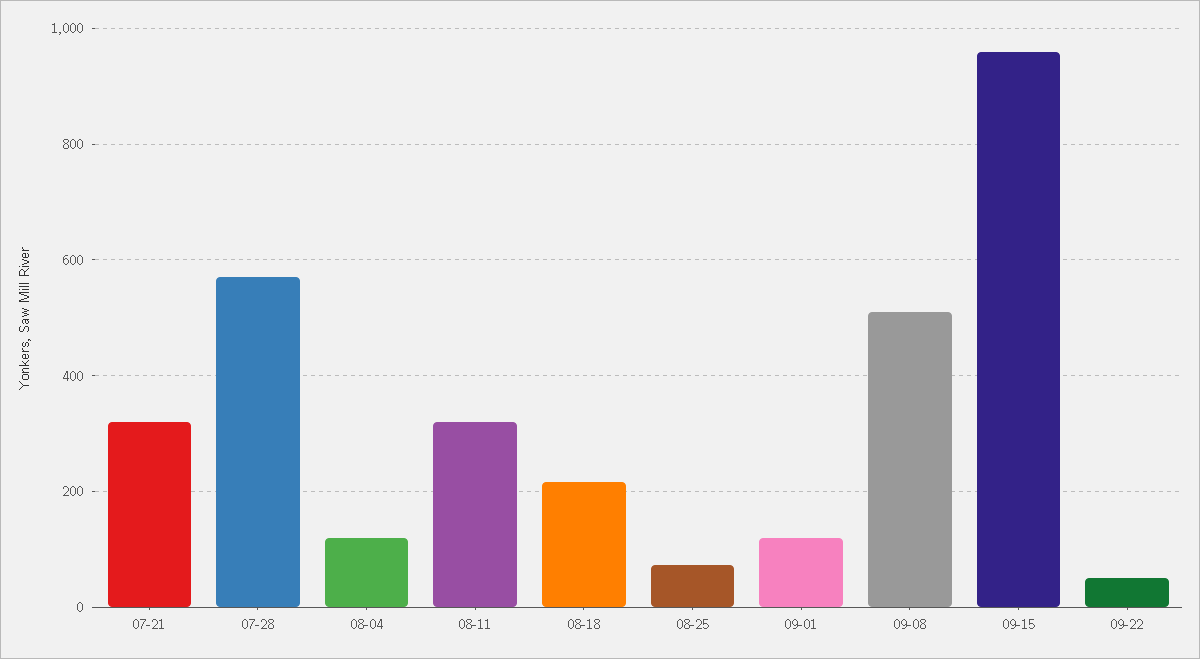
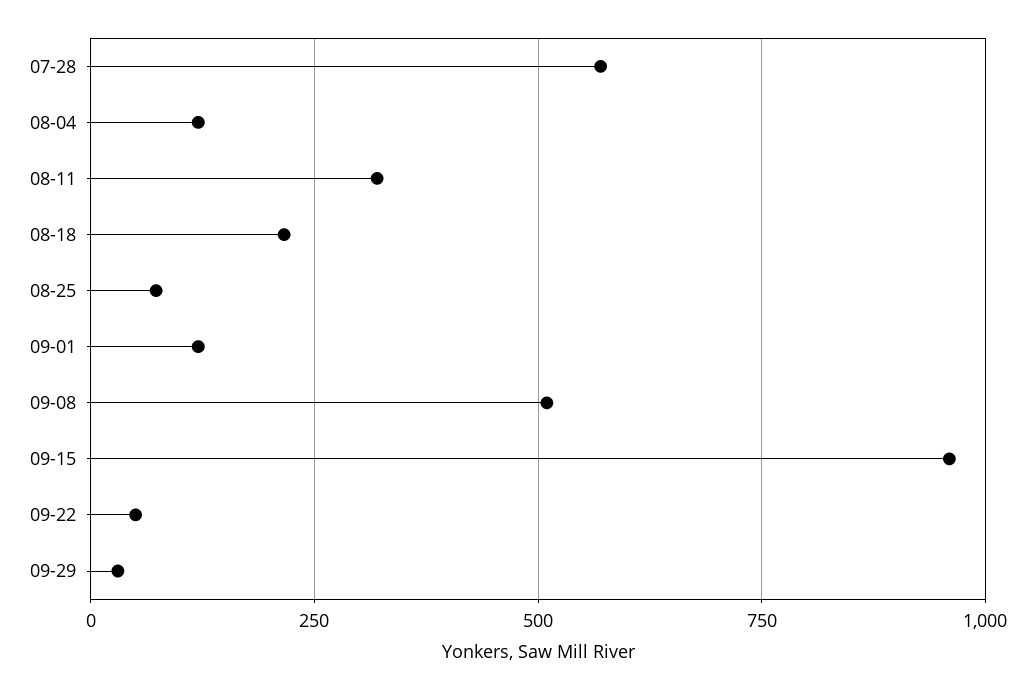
07-21: 320 -> none
09-29: none -> 25

